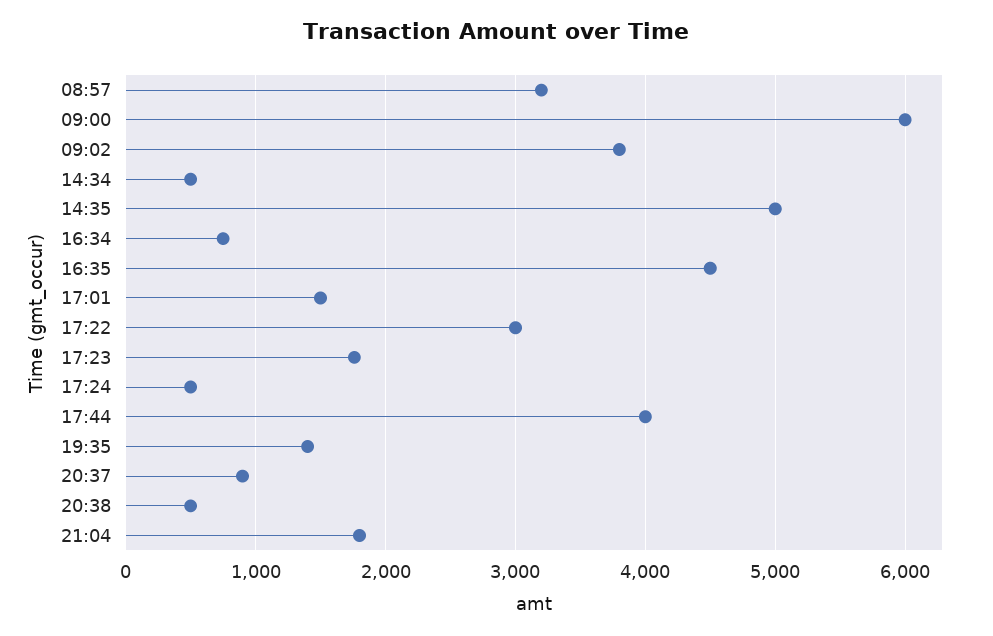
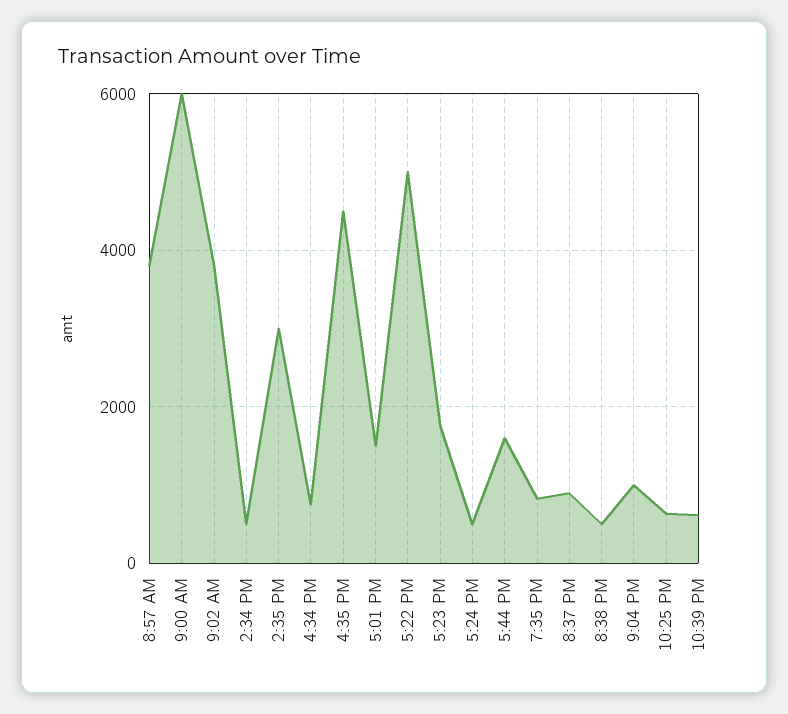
08:57: 3200 -> 3800
14:35: 5000 -> 3000
17:22: 3000 -> 5000
17:44: 4000 -> 1600
19:35: 1400 -> 800
21:04: 1800 -> 1000
10:25 PM: none -> 600
10:39 PM: none -> 600

